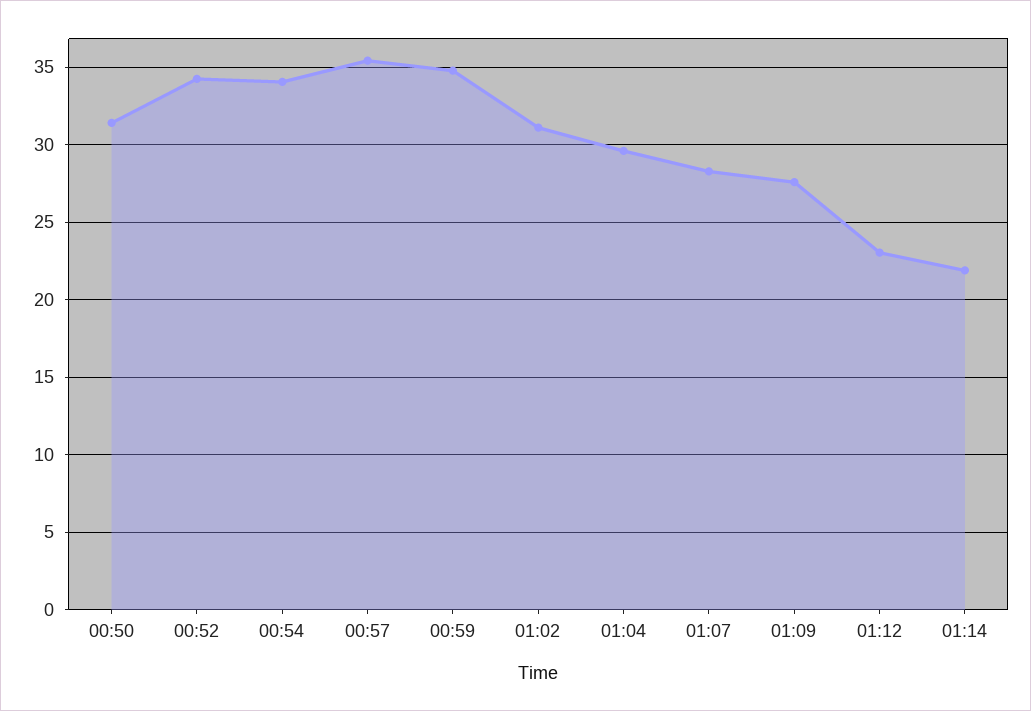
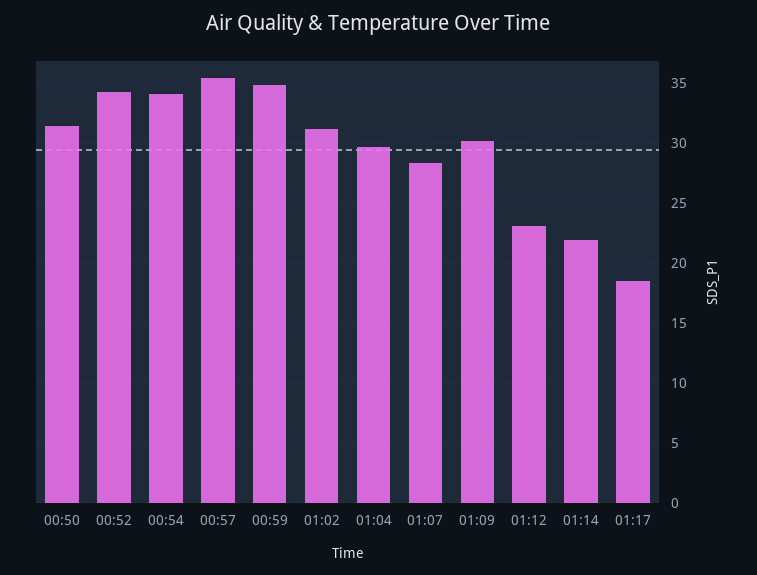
01:09: 27.5 -> 30
01:17: none -> 18.5

